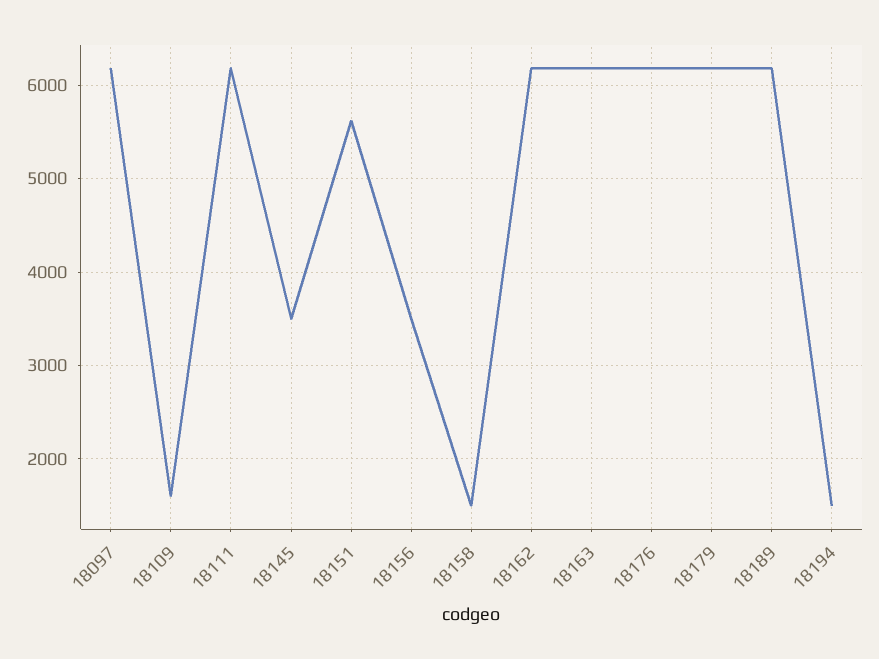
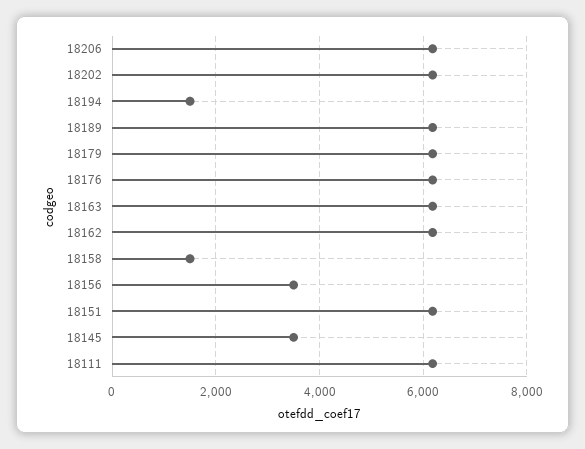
18097: 6200 -> none
18109: 1600 -> none
18151: 5600 -> 6200
18206: none -> 6200
18202: none -> 6200

